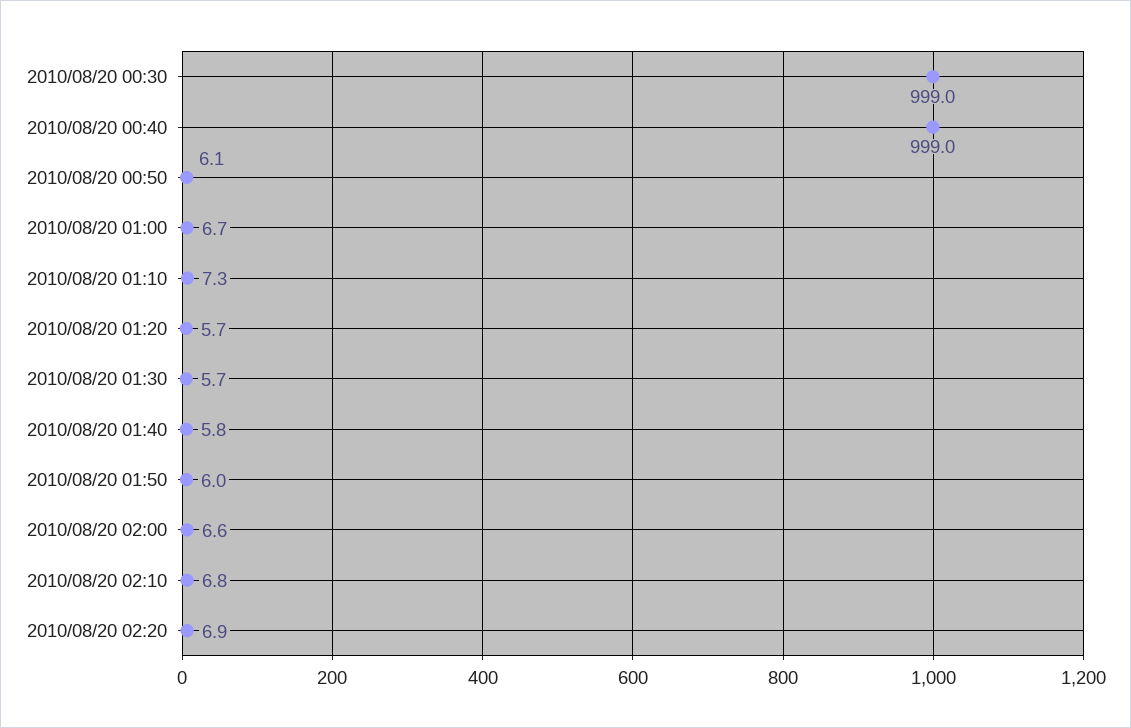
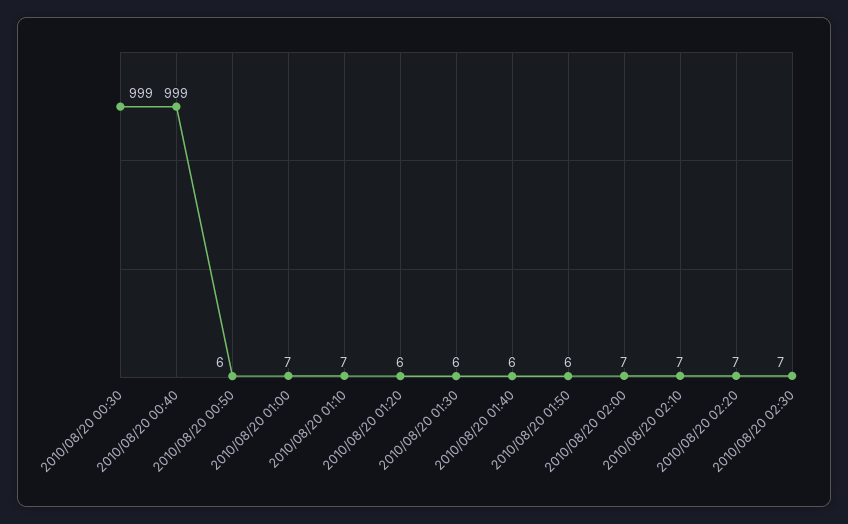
2010/08/20 02:30: none -> 7

